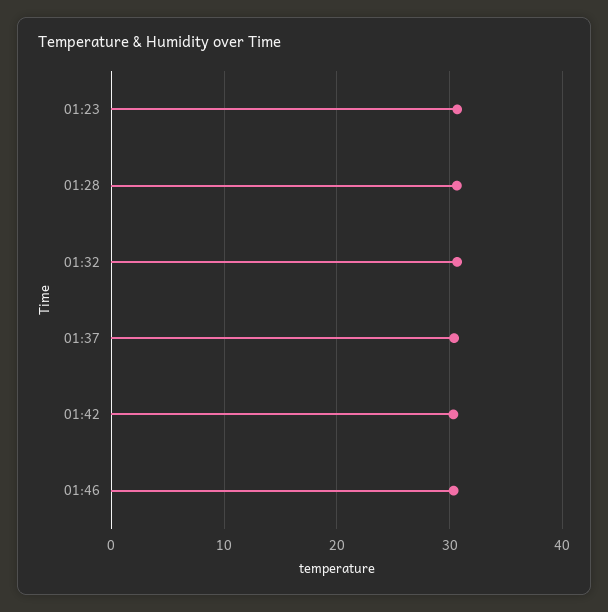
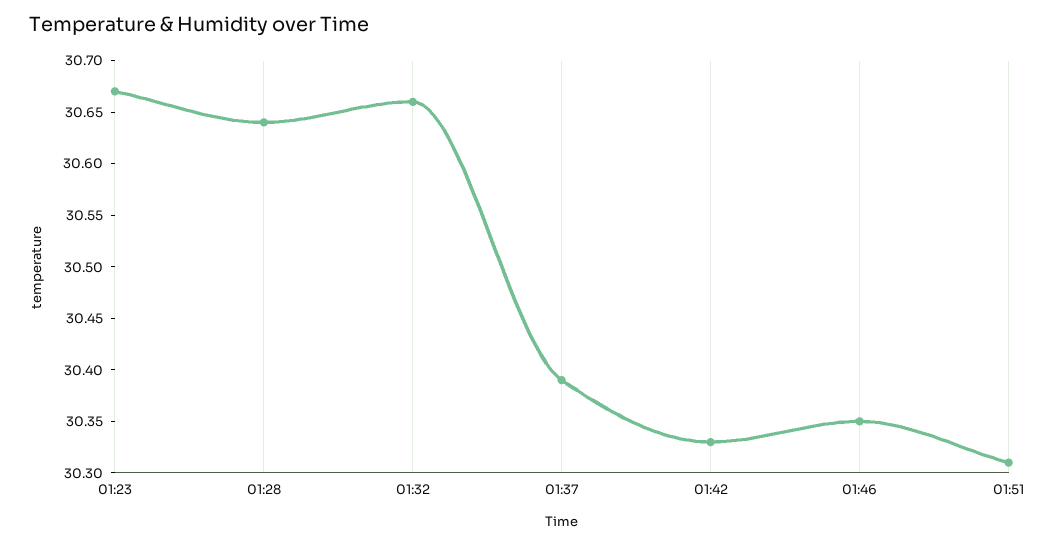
01:51: none -> 30.31

